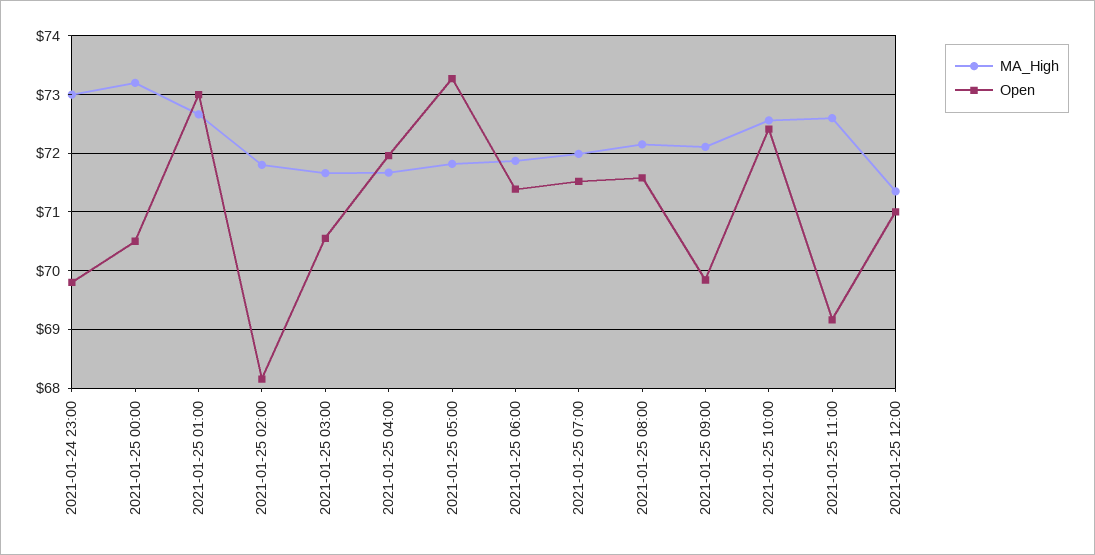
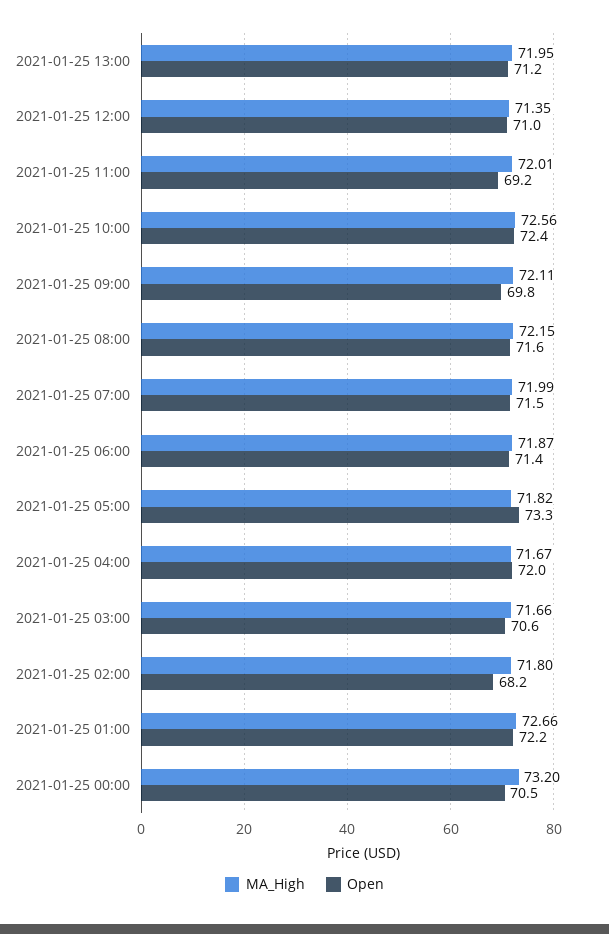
MA_High, 2021-01-24 23:00: 73 -> none
Open, 2021-01-24 23:00: 69.8 -> none
Open, 2021-01-25 01:00: 73 -> 72.2
MA_High, 2021-01-25 11:00: 72.6 -> 72.01
MA_High, 2021-01-25 13:00: none -> 71.95
Open, 2021-01-25 13:00: none -> 71.2

